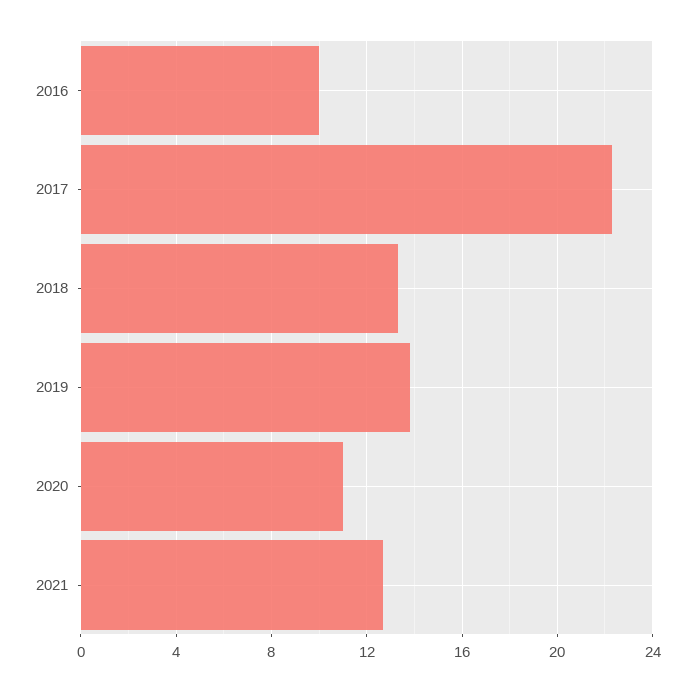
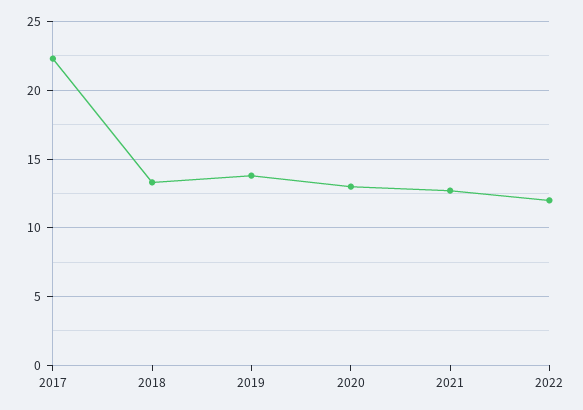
2016: 10 -> none
2020: 11 -> 13
2022: none -> 12

